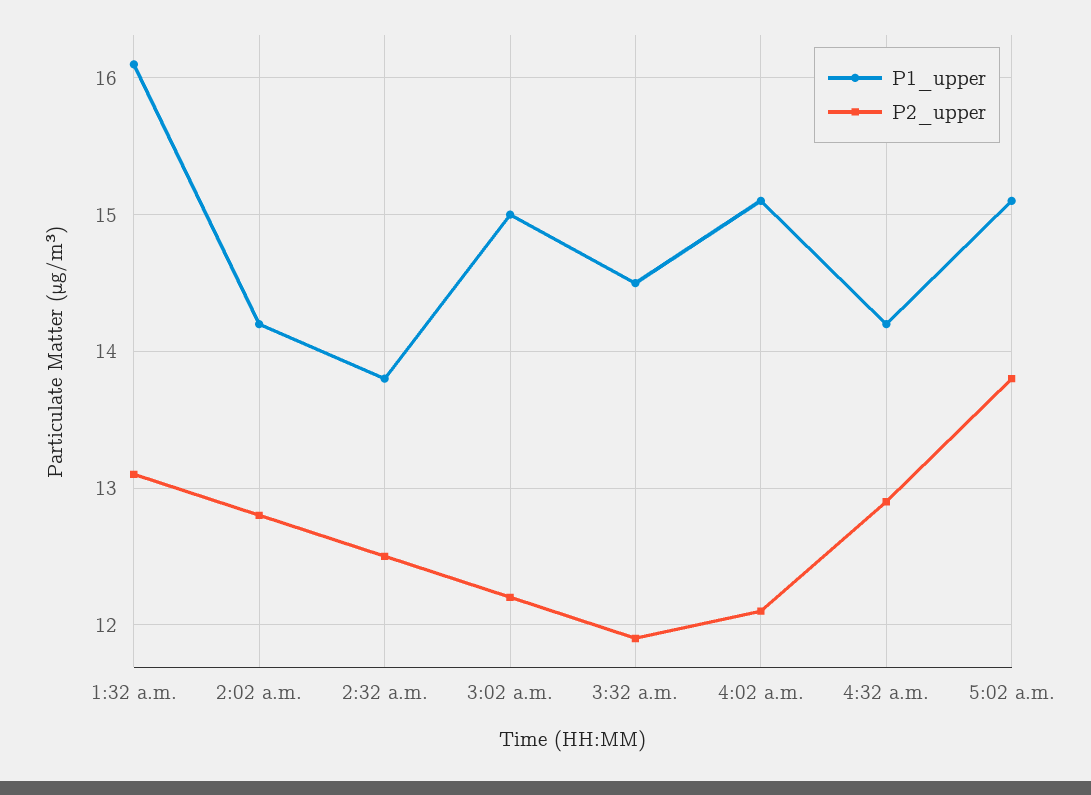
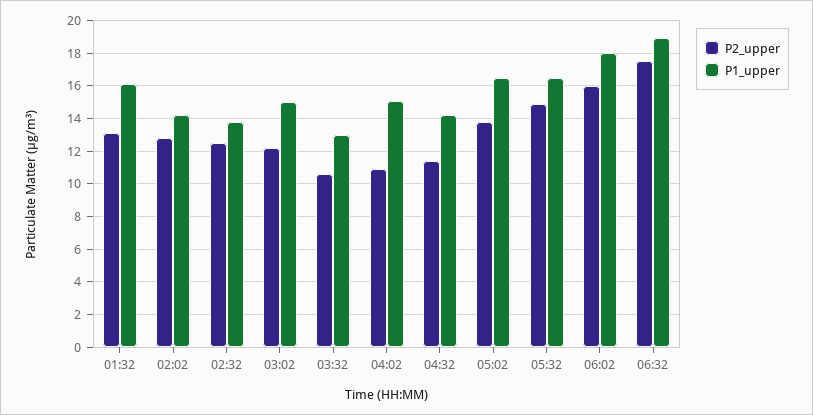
P1_upper, 3:32 a.m.: 14.5 -> 13
P2_upper, 3:32 a.m.: 11.9 -> 10.5
P2_upper, 4:02 a.m.: 12.1 -> 11
P2_upper, 4:32 a.m.: 12.9 -> 11.5
P1_upper, 5:02 a.m.: 15.1 -> 16.5
P2_upper, 05:32: none -> 15
P1_upper, 05:32: none -> 16.5
P2_upper, 06:02: none -> 16
P1_upper, 06:02: none -> 18
P2_upper, 06:32: none -> 17.5
P1_upper, 06:32: none -> 19

